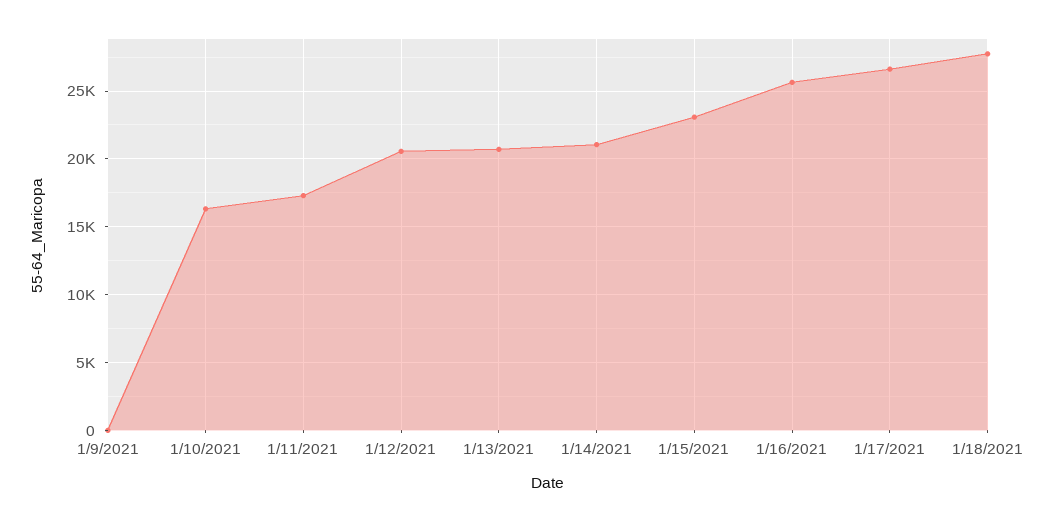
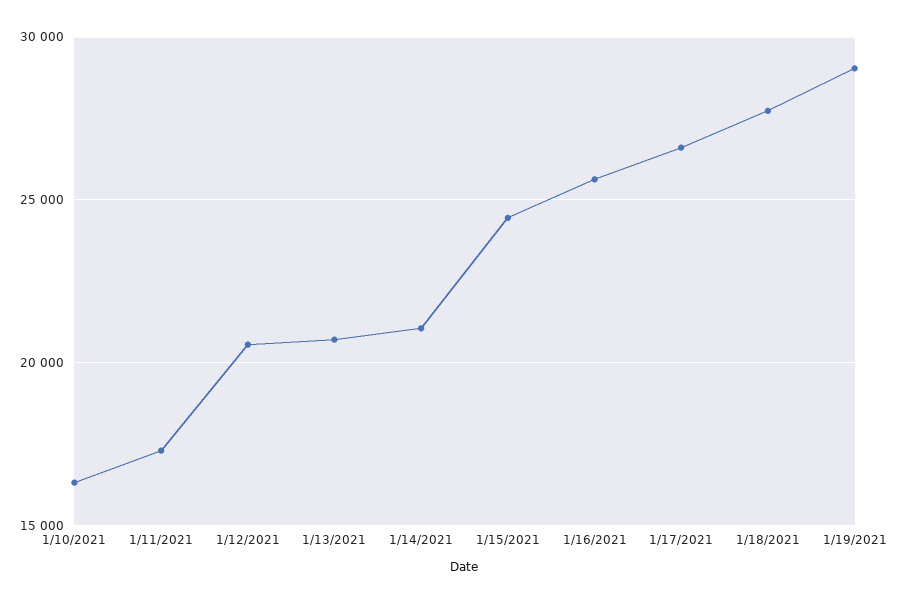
1/9/2021: 0 -> none
1/15/2021: 23000 -> 24500
1/19/2021: none -> 29000

